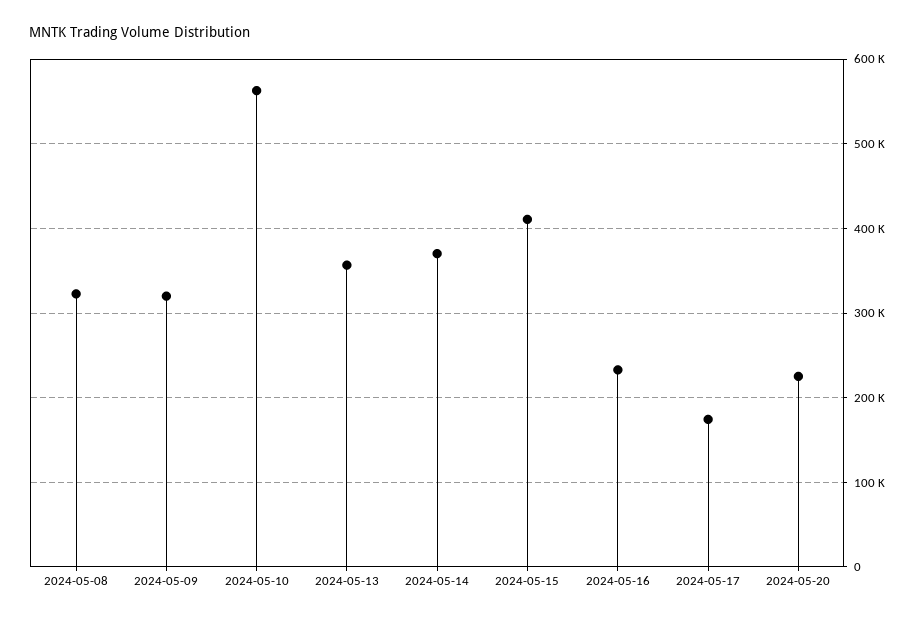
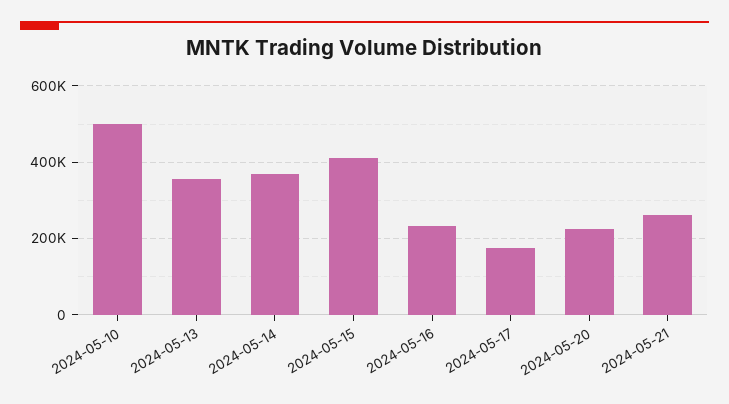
2024-05-08: 320000 -> none
2024-05-09: 320000 -> none
2024-05-10: 560000 -> 500000
2024-05-21: none -> 260000

